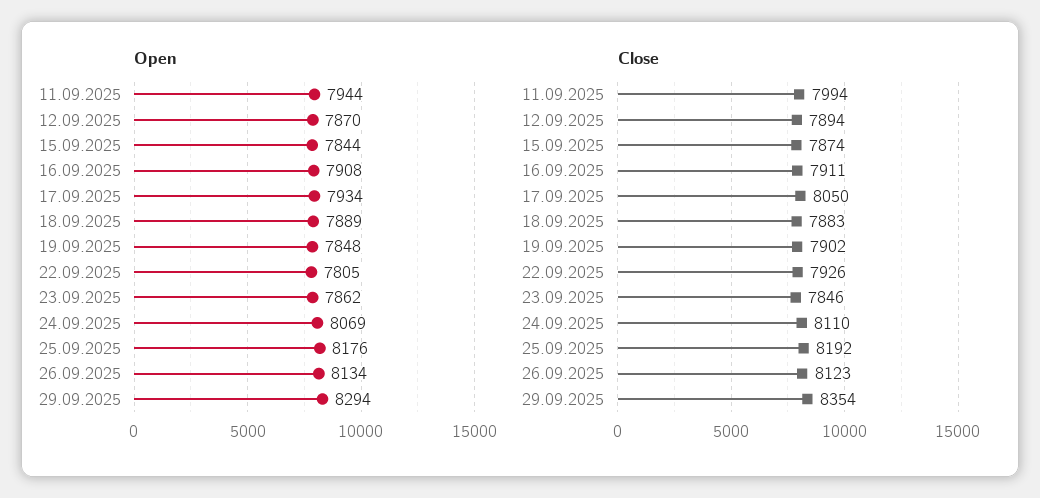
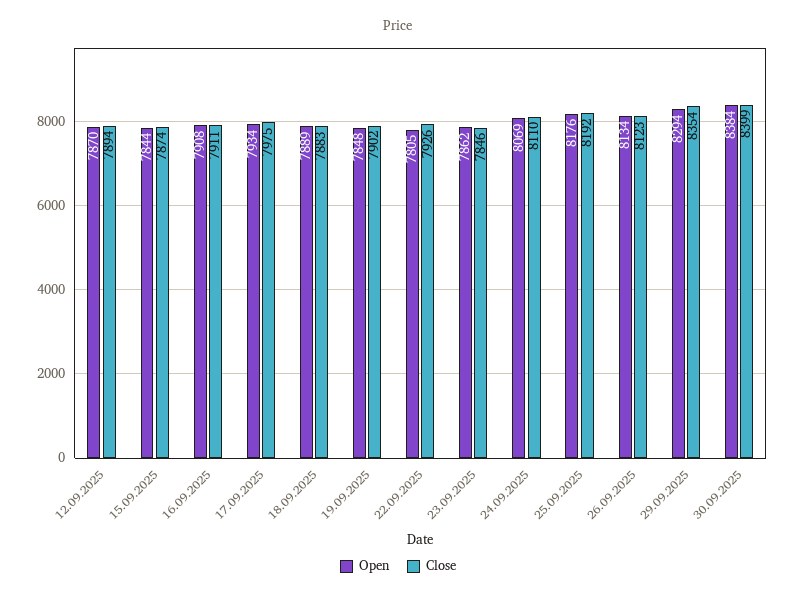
Open, 11.09.2025: 7944 -> none
Close, 11.09.2025: 7994 -> none
Close, 17.09.2025: 8050 -> 7975
Open, 30.09.2025: none -> 8384
Close, 30.09.2025: none -> 8399

